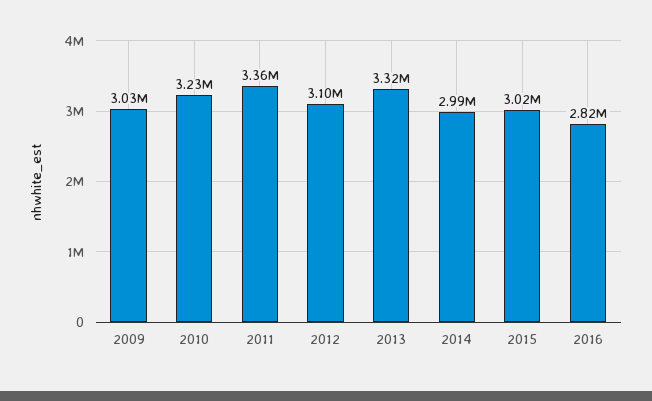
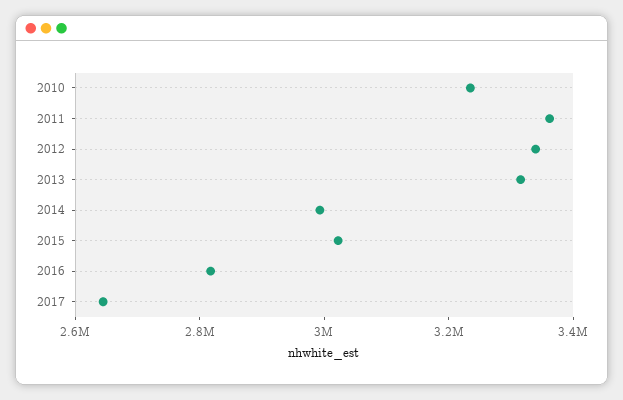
2009: 3030000 -> none
2012: 3100000 -> 3350000
2017: none -> 2650000

